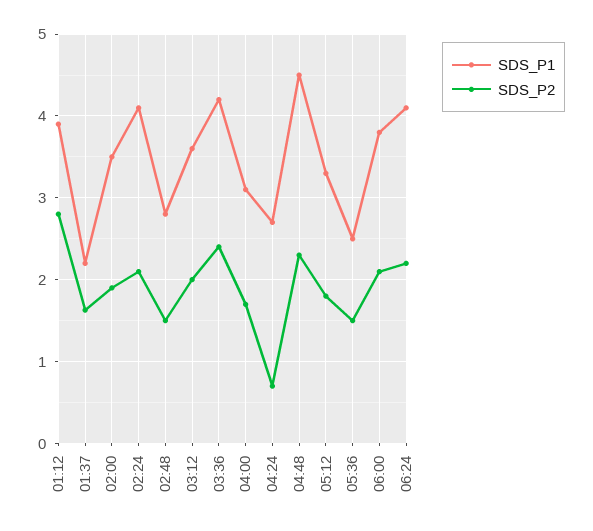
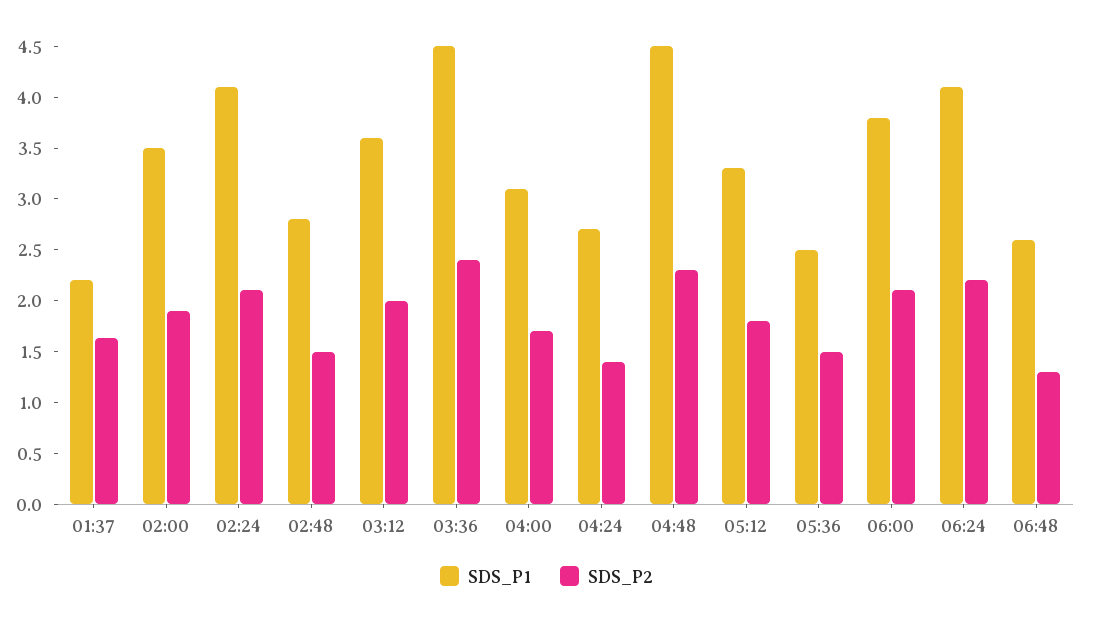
SDS_P1, 01:12: 3.9 -> none
SDS_P2, 01:12: 2.8 -> none
SDS_P1, 03:36: 4.2 -> 4.5
SDS_P2, 04:24: 0.7 -> 1.4
SDS_P1, 06:48: none -> 2.6
SDS_P2, 06:48: none -> 1.3

